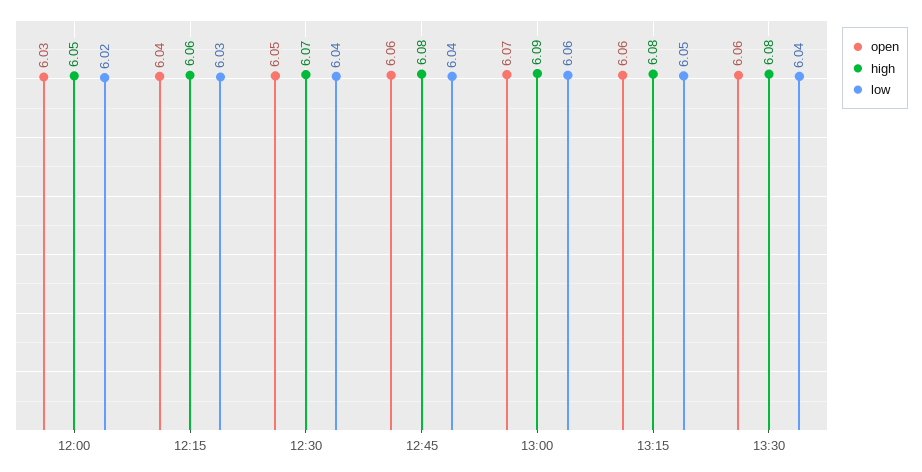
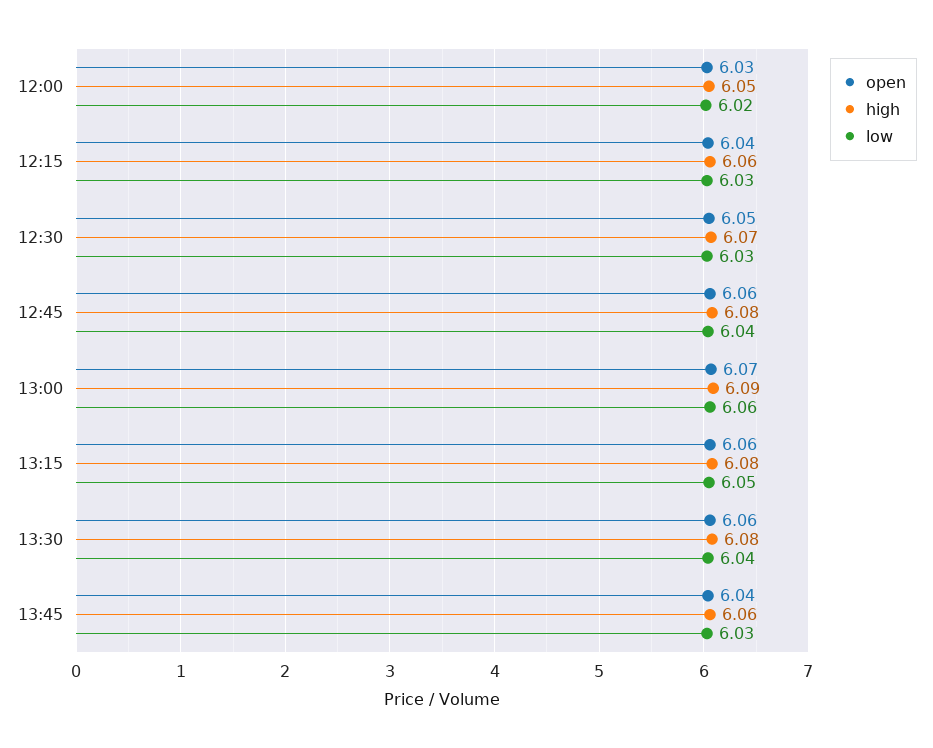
low, 12:30: 6.04 -> 6.03
open, 13:45: none -> 6.04
high, 13:45: none -> 6.06
low, 13:45: none -> 6.03

